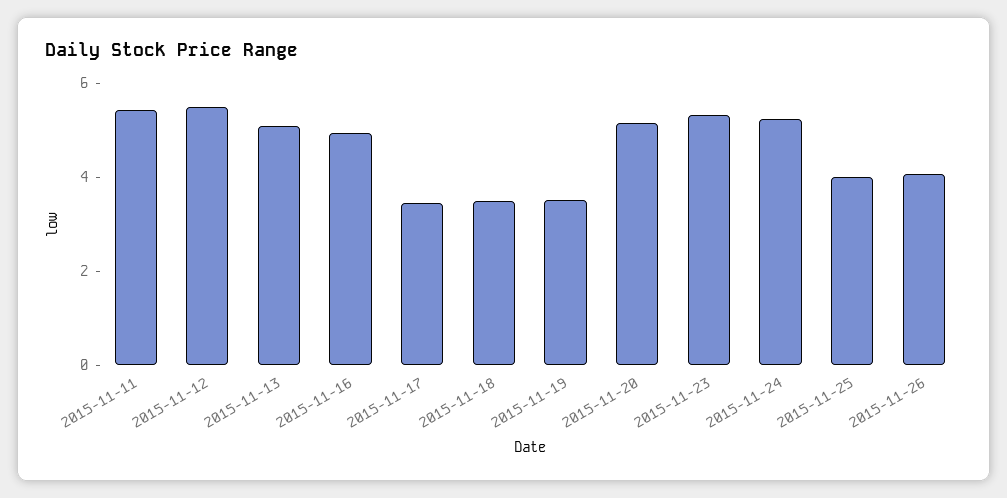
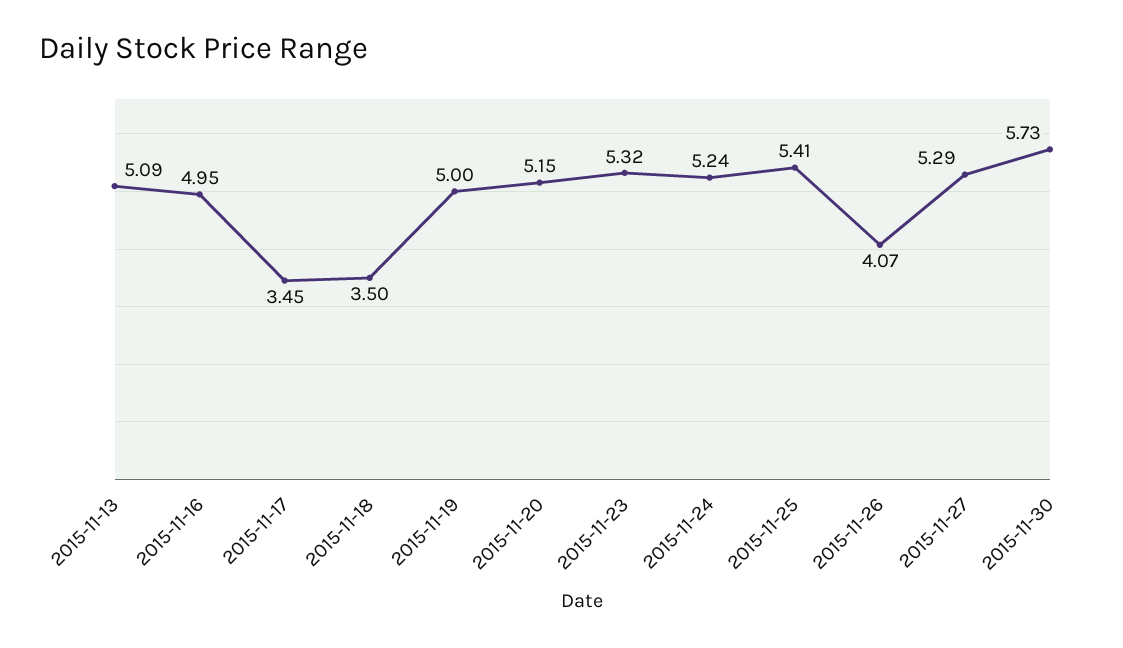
2015-11-11: 5.5 -> none
2015-11-12: 5.5 -> none
2015-11-19: 3.5 -> 5
2015-11-25: 4 -> 5.41
2015-11-27: none -> 5.29
2015-11-30: none -> 5.73

